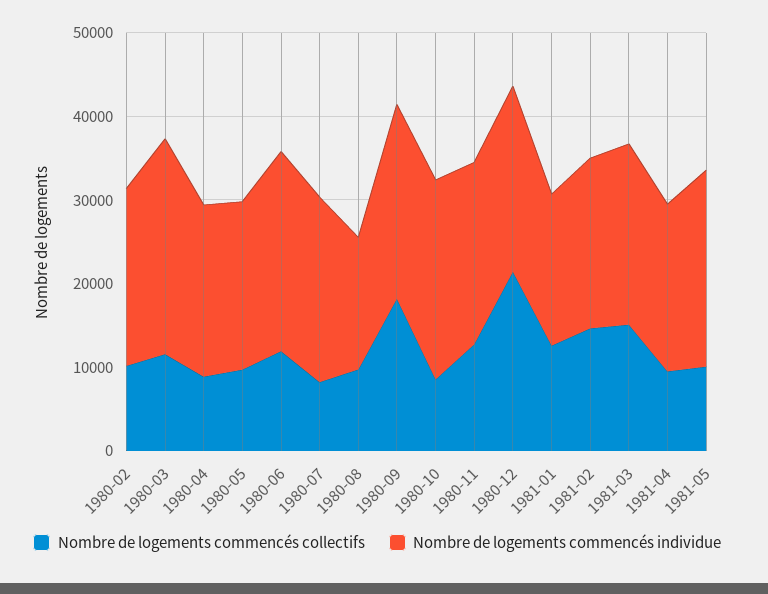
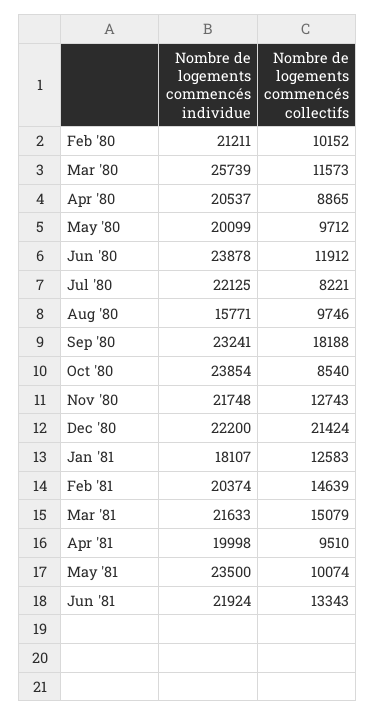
Nombre de logements commencés individue, Jun '81: none -> 21924
Nombre de logements commencés collectifs, Jun '81: none -> 13343

